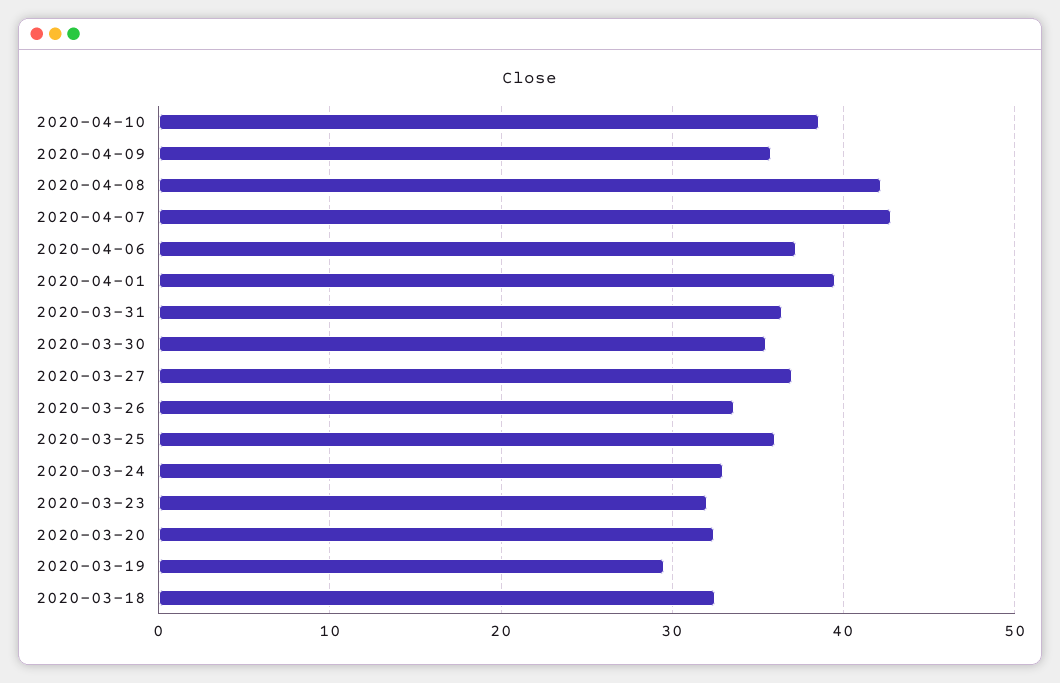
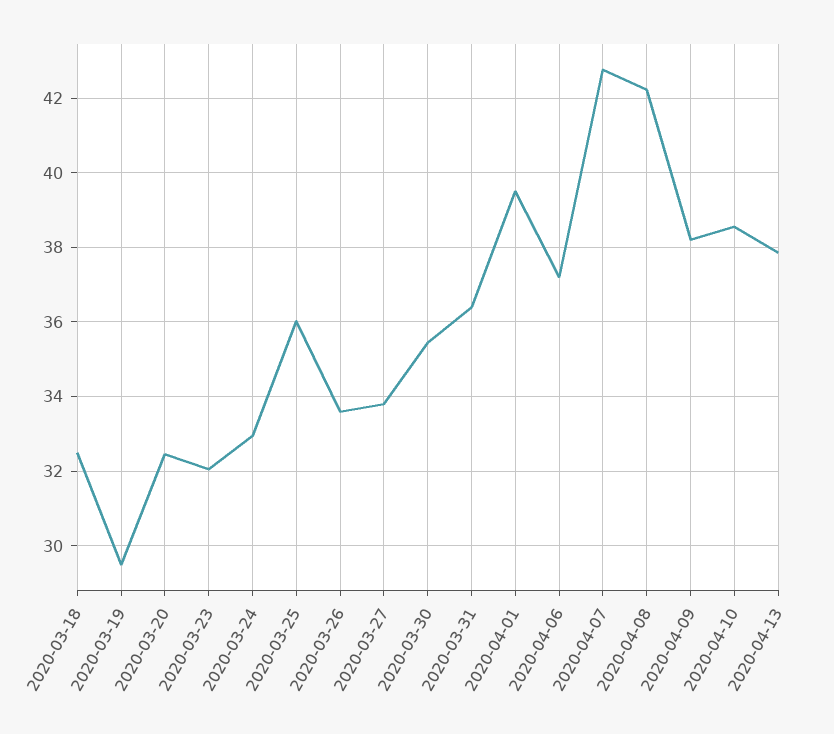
2020-04-09: 36 -> 38.2
2020-03-27: 37 -> 33.8
2020-04-13: none -> 37.8

